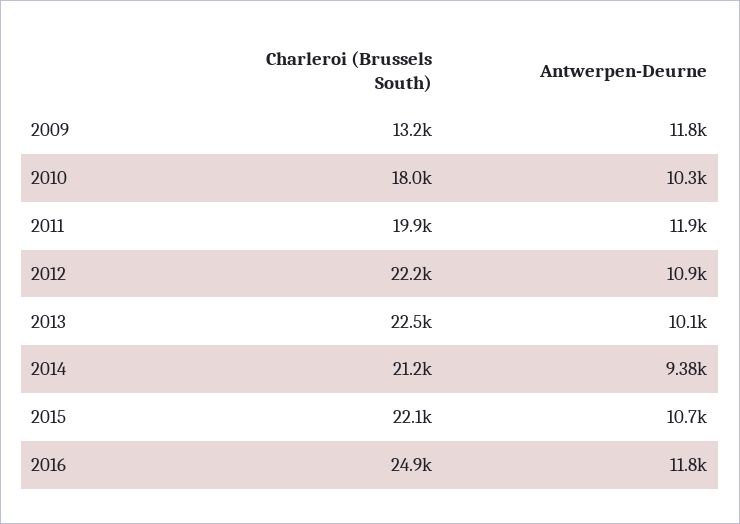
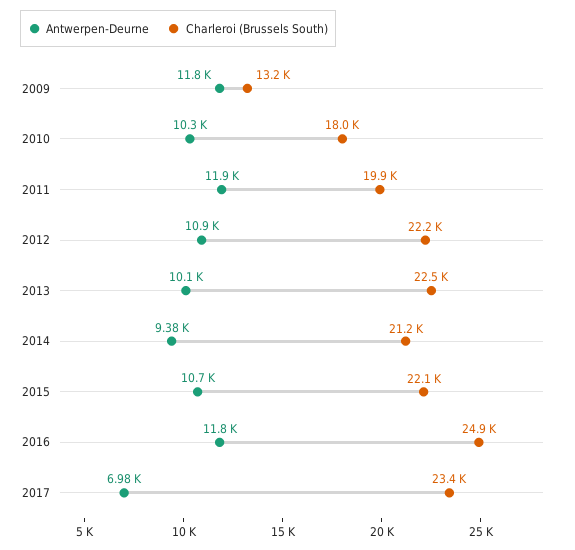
Antwerpen-Deurne, 2017: none -> 6980
Charleroi (Brussels South), 2017: none -> 23400

